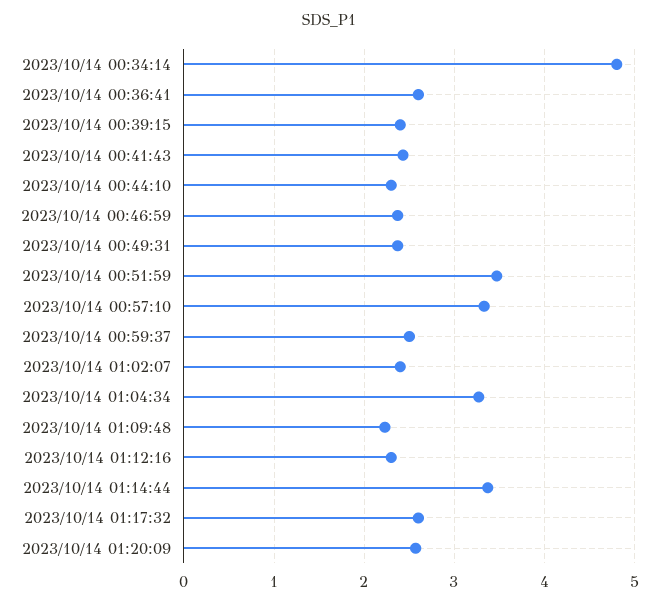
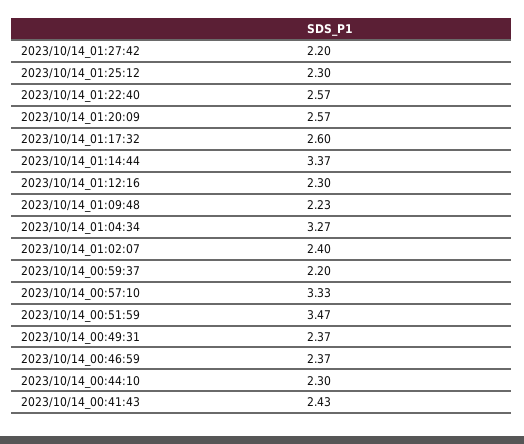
2023/10/14 00:34:14: 4.8 -> none
2023/10/14 00:36:41: 2.6 -> none
2023/10/14 00:39:15: 2.4 -> none
2023/10/14 00:59:37: 2.5 -> 2.2
2023/10/14_01:27:42: none -> 2.2
2023/10/14_01:25:12: none -> 2.3
2023/10/14_01:22:40: none -> 2.57

